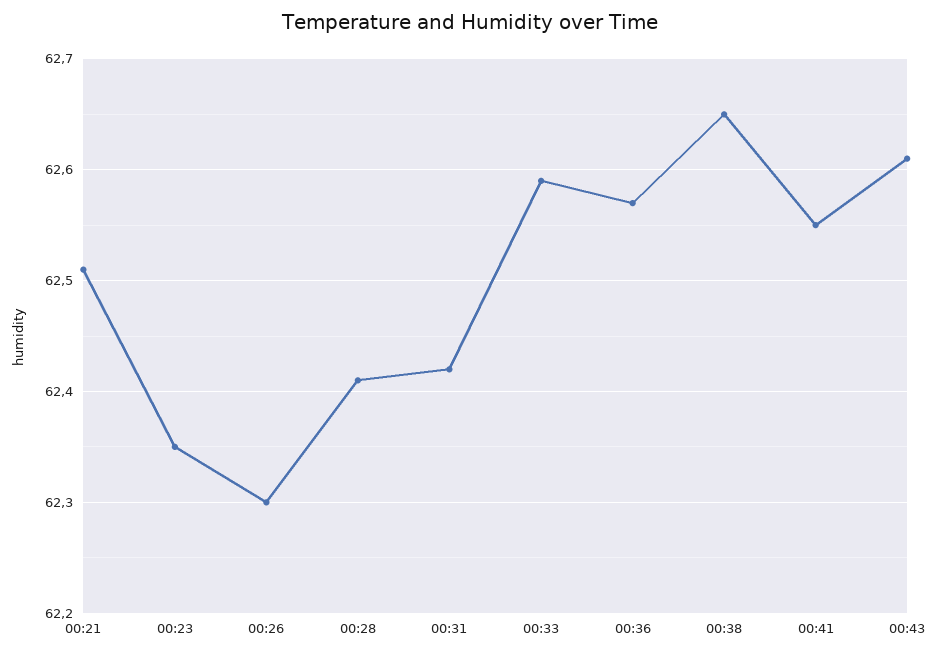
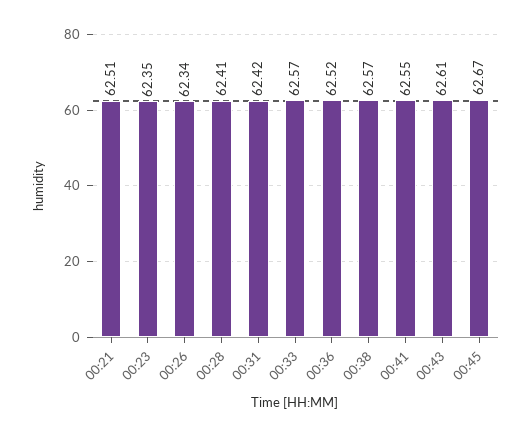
00:26: 62.3 -> 62.34
00:33: 62.59 -> 62.57
00:36: 62.57 -> 62.52
00:38: 62.65 -> 62.57
00:45: none -> 62.67

